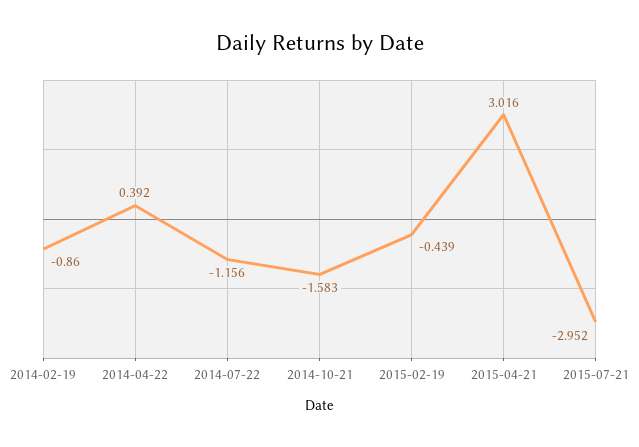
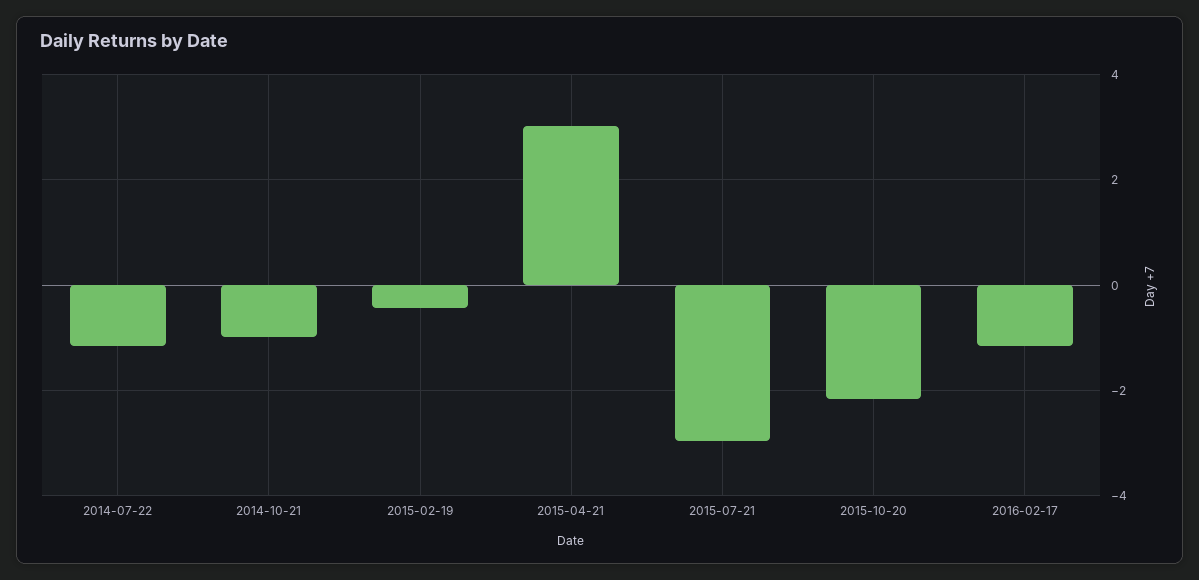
2014-02-19: -0.86 -> none
2014-04-22: 0.392 -> none
2014-10-21: -1.583 -> -1
2015-10-20: none -> -2.2
2016-02-17: none -> -1.2

